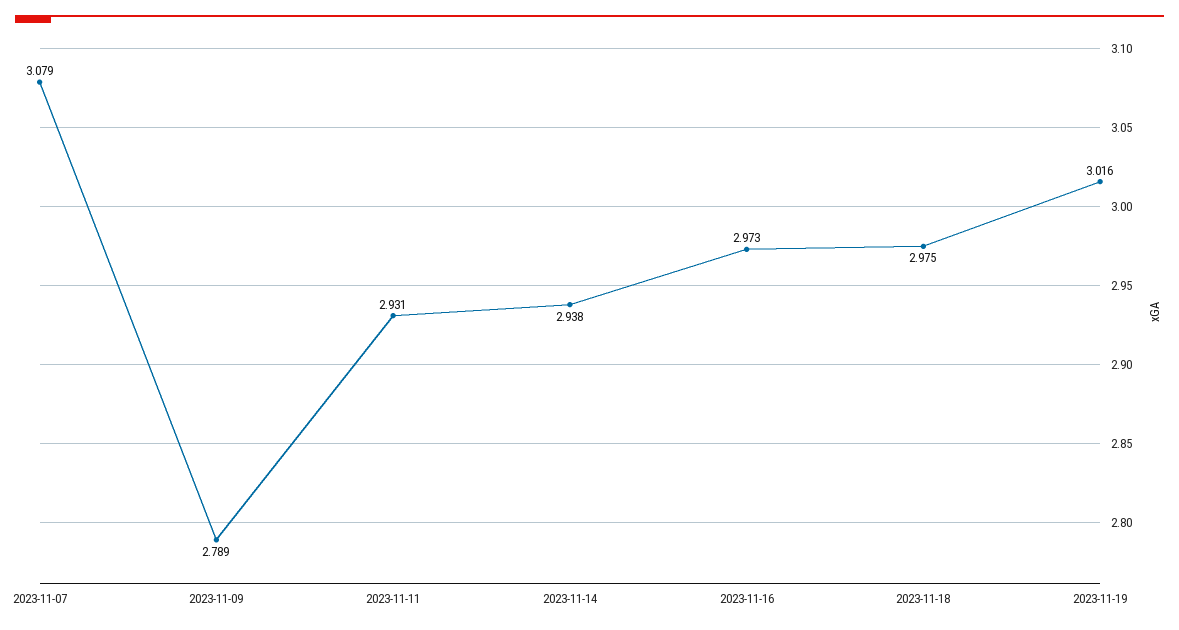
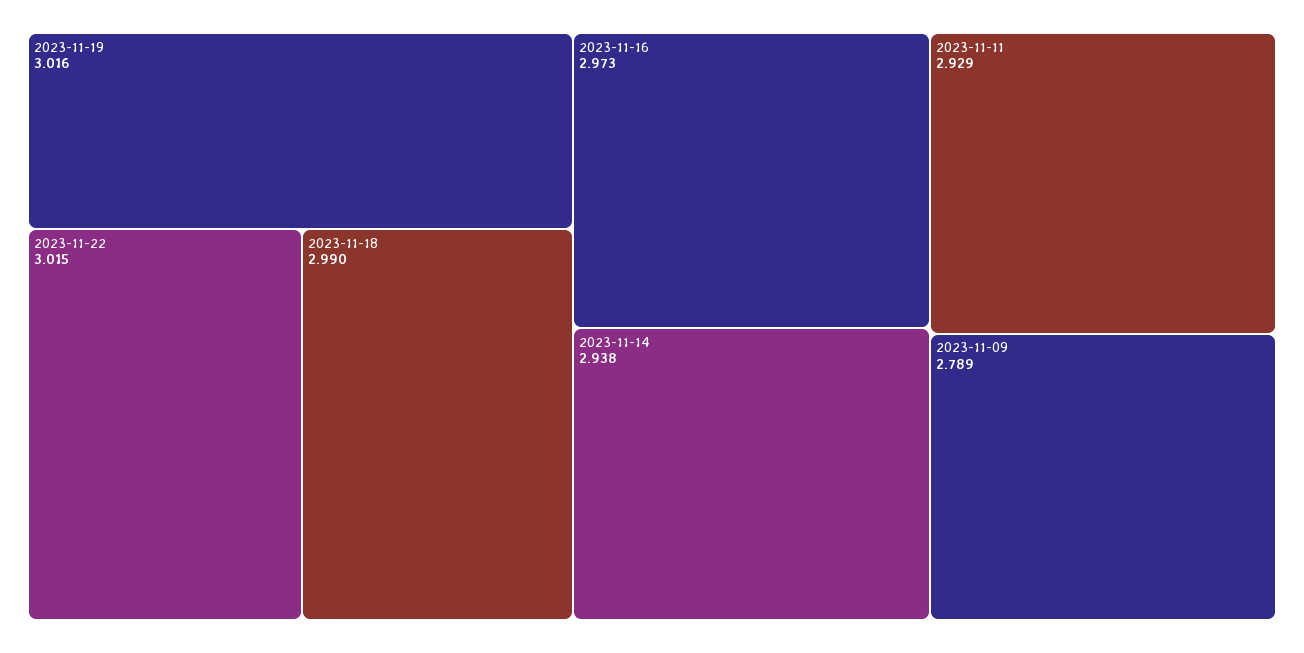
2023-11-07: 3.079 -> none
2023-11-11: 2.931 -> 2.929
2023-11-18: 2.975 -> 2.99
2023-11-22: none -> 3.015

